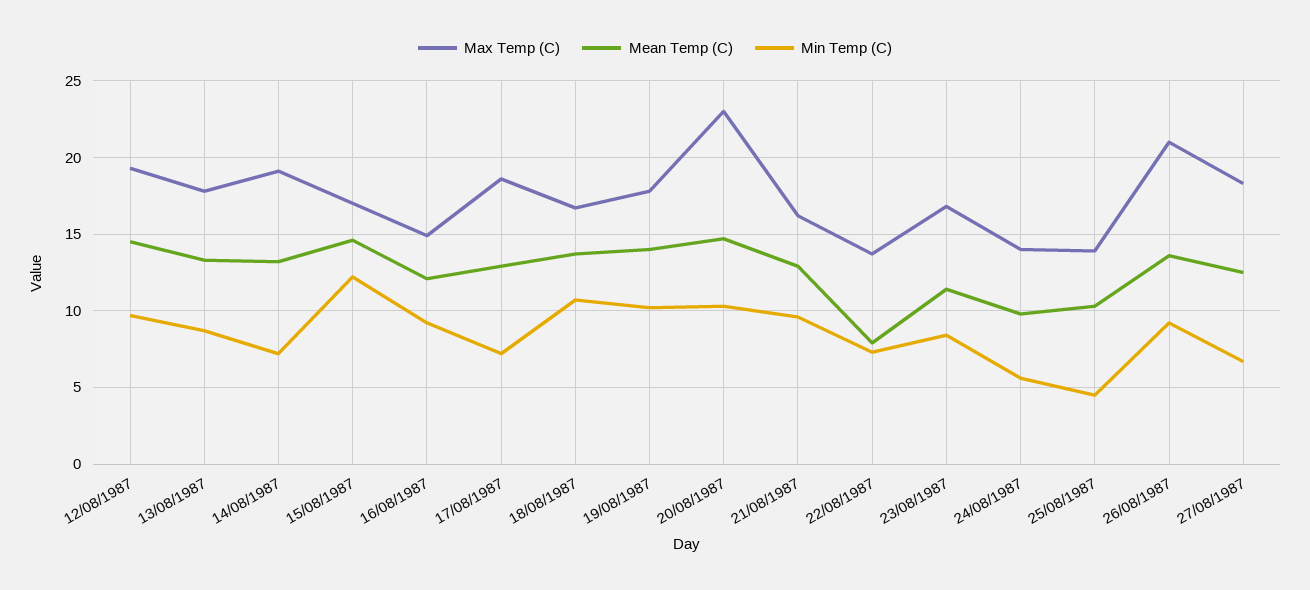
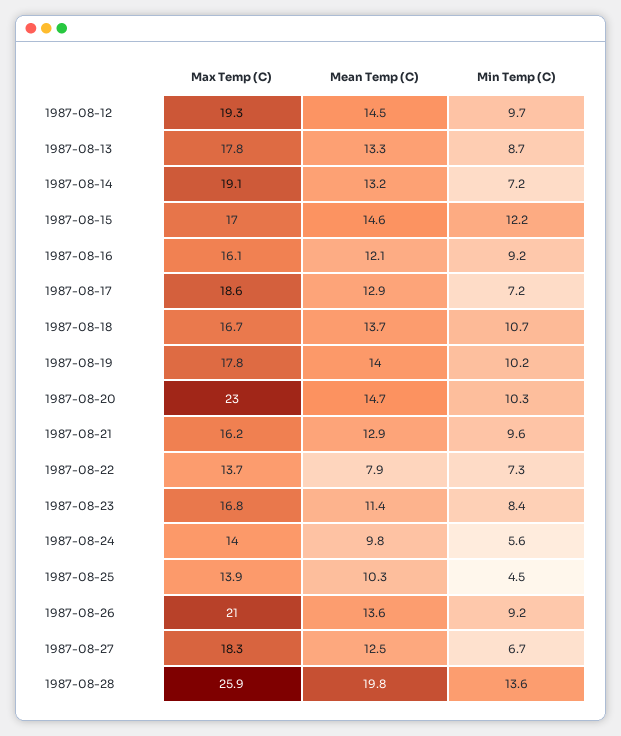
Max Temp (C), 16/08/1987: 15 -> 16.1
Max Temp (C), 1987-08-28: none -> 25.9
Mean Temp (C), 1987-08-28: none -> 19.8
Min Temp (C), 1987-08-28: none -> 13.6

